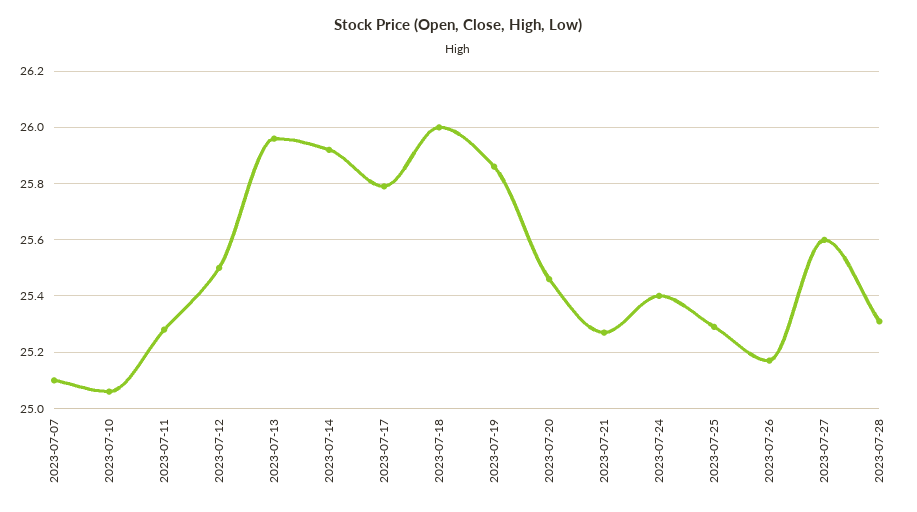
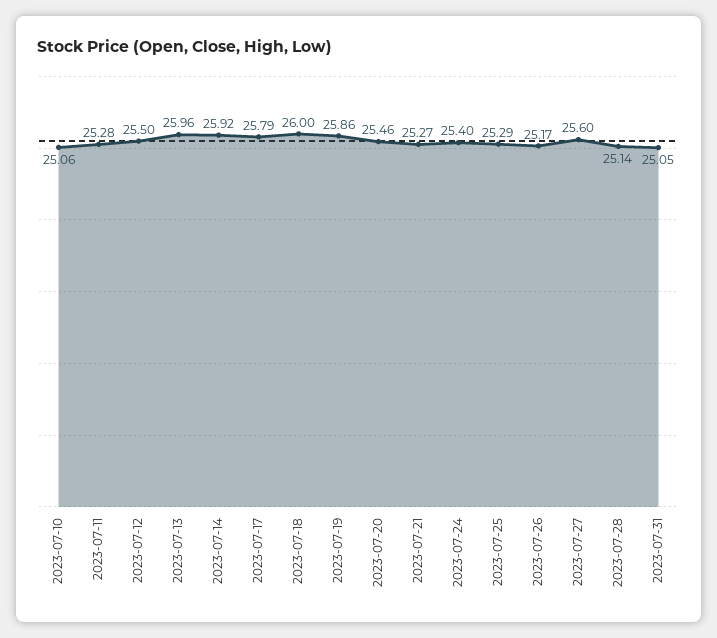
2023-07-07: 25.1 -> none
2023-07-28: 25.3 -> 25.14
2023-07-31: none -> 25.05

